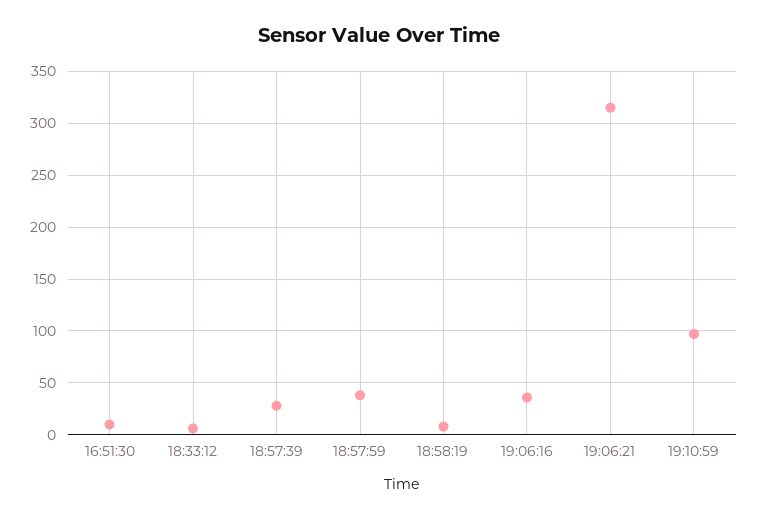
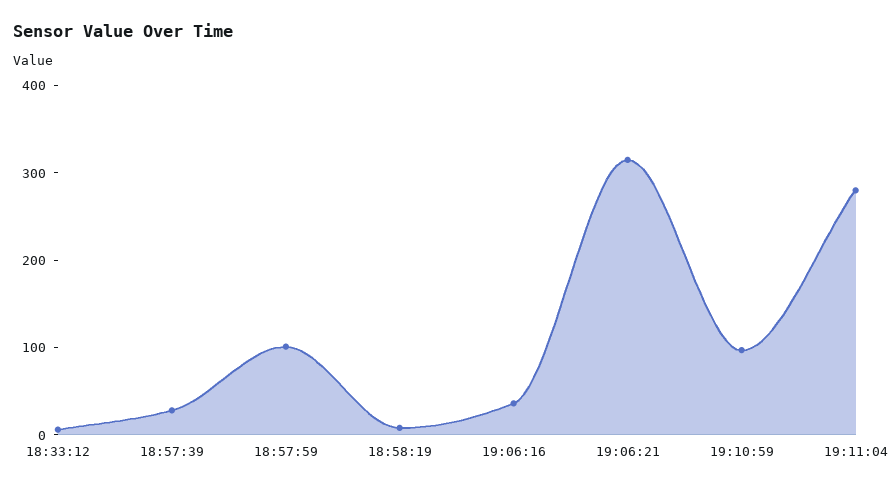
16:51:30: 10 -> none
18:57:59: 40 -> 100
19:11:04: none -> 280

